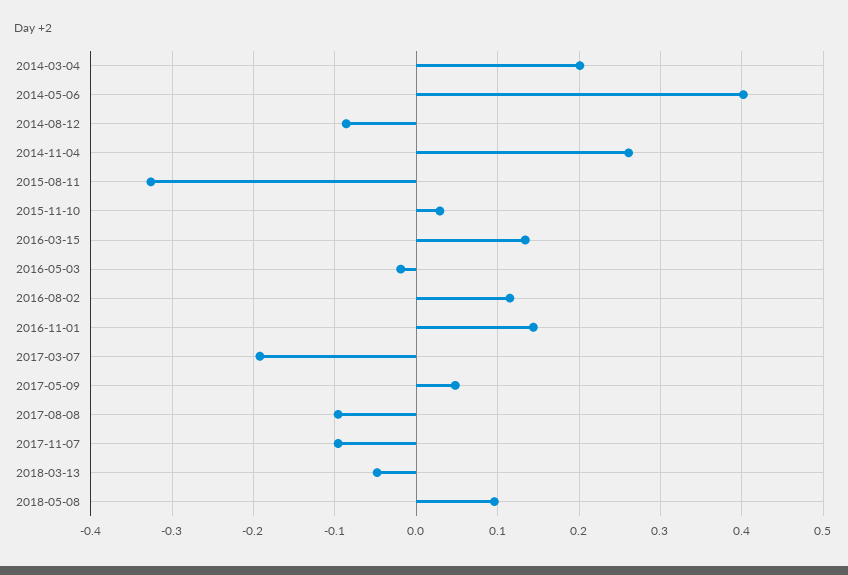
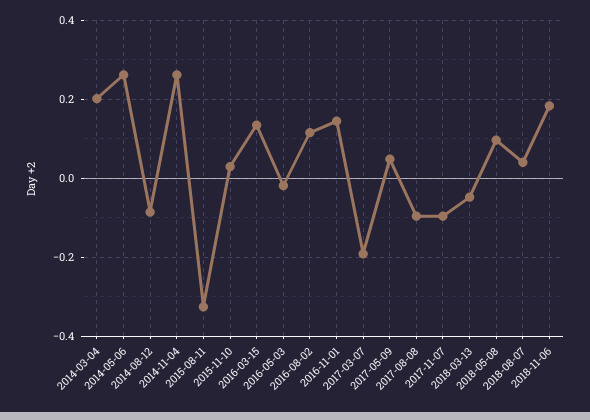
2014-05-06: 0.4 -> 0.26
2018-08-07: none -> 0.04
2018-11-06: none -> 0.18

